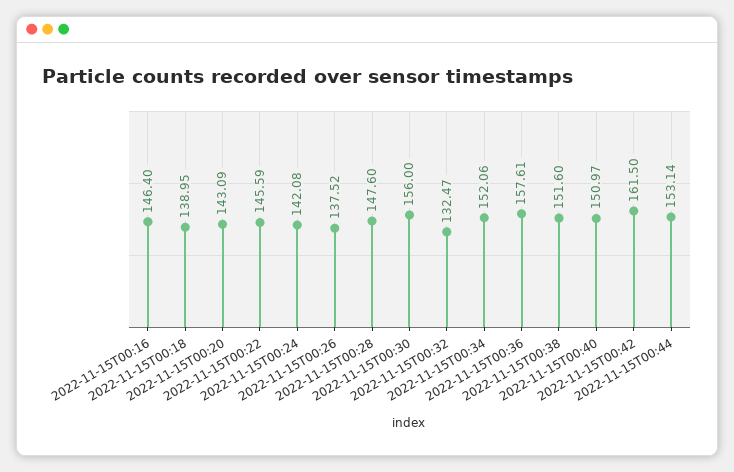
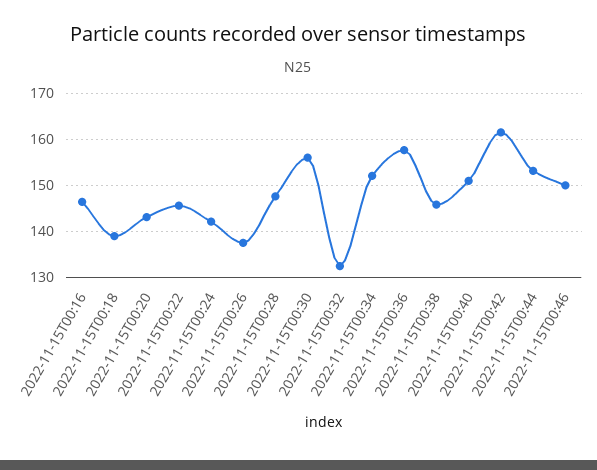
2022-11-15T00:38: 151.6 -> 146
2022-11-15T00:46: none -> 150

